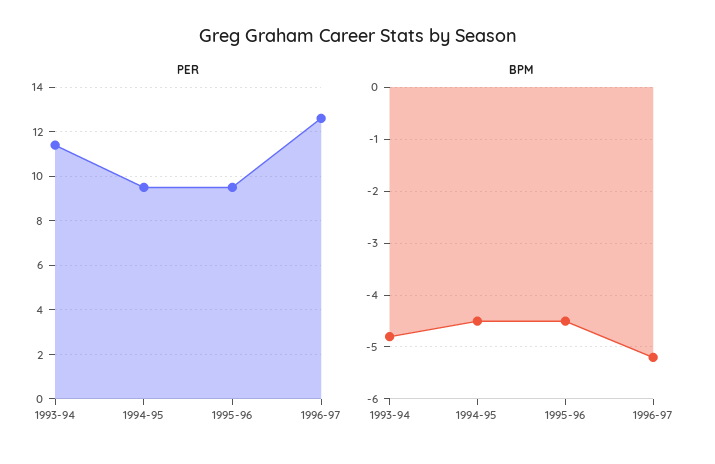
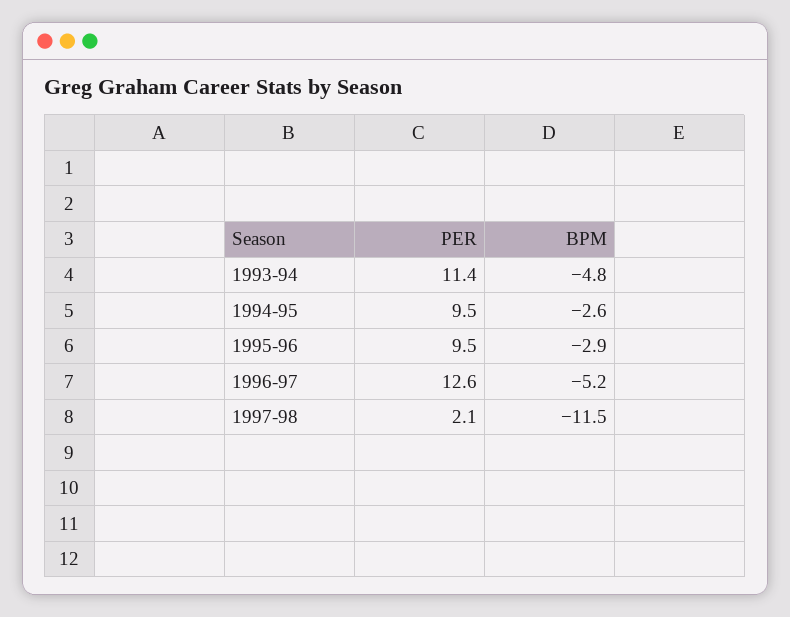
BPM, 1994-95: -4.5 -> -2.6
BPM, 1995-96: -4.5 -> -2.9
PER, 1997-98: none -> 2.1
BPM, 1997-98: none -> -11.5

